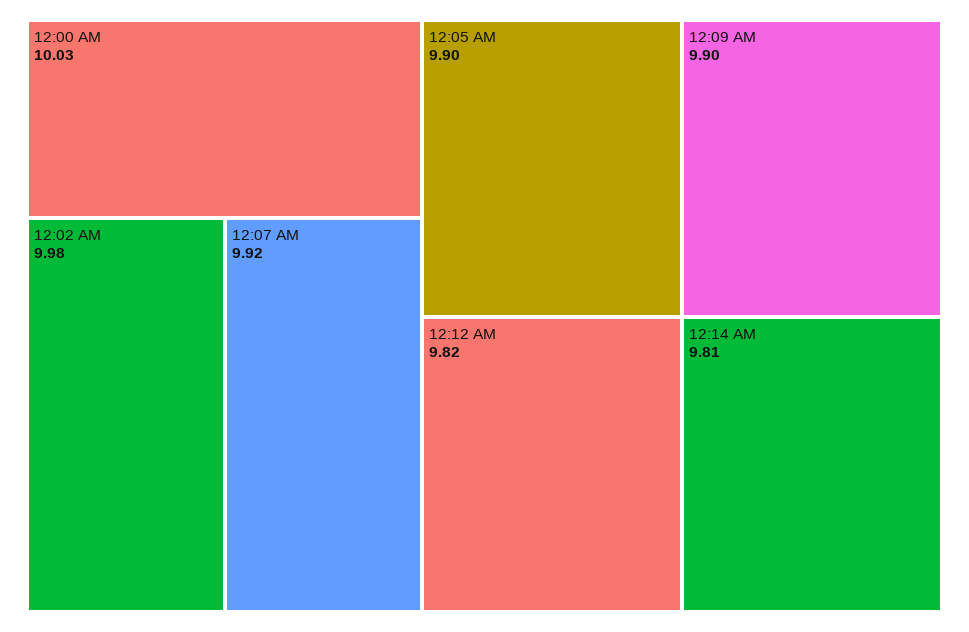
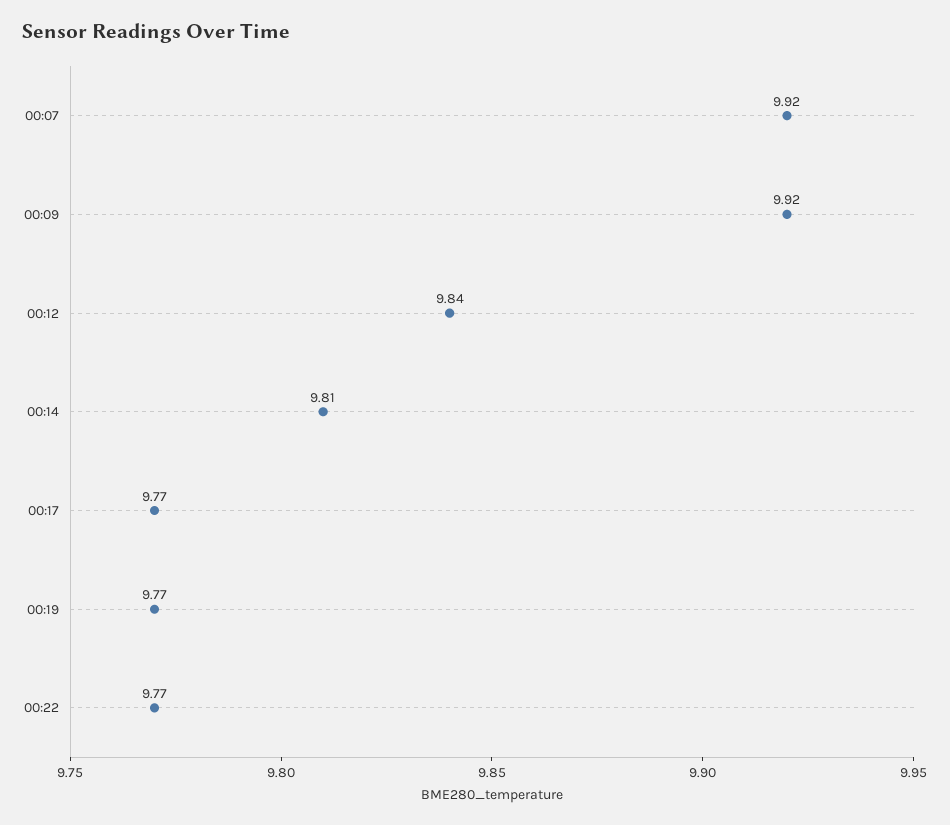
12:00 AM: 10.03 -> none
12:02 AM: 9.98 -> none
12:05 AM: 9.9 -> none
12:09 AM: 9.9 -> 9.92
12:12 AM: 9.82 -> 9.84
00:17: none -> 9.77
00:19: none -> 9.77
00:22: none -> 9.77

